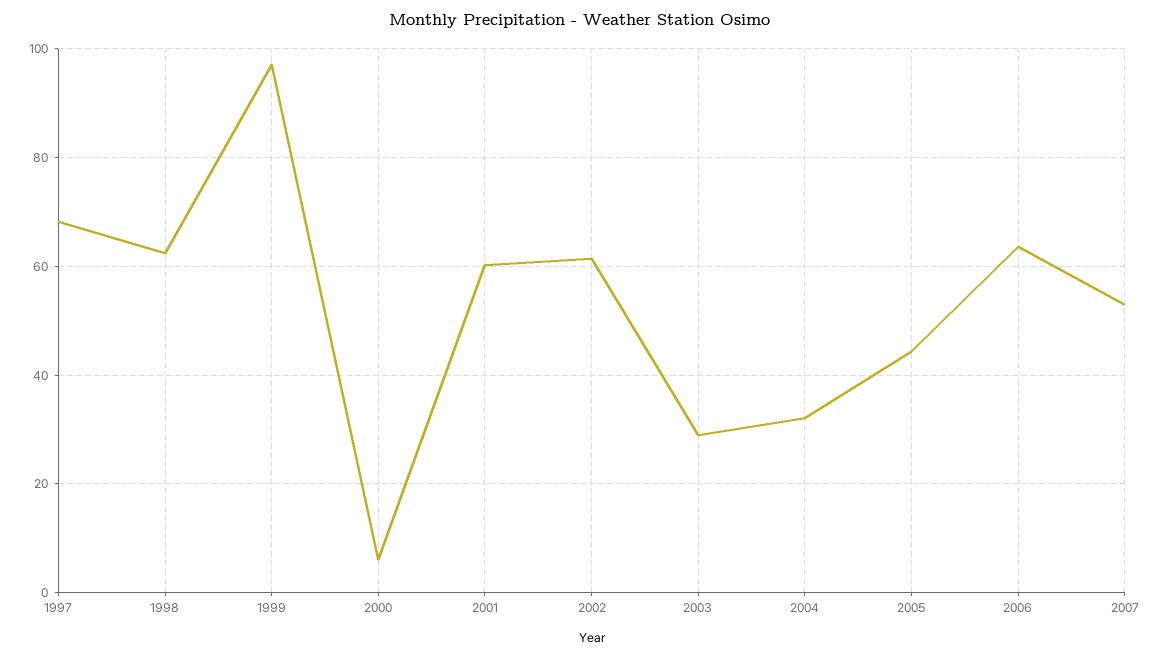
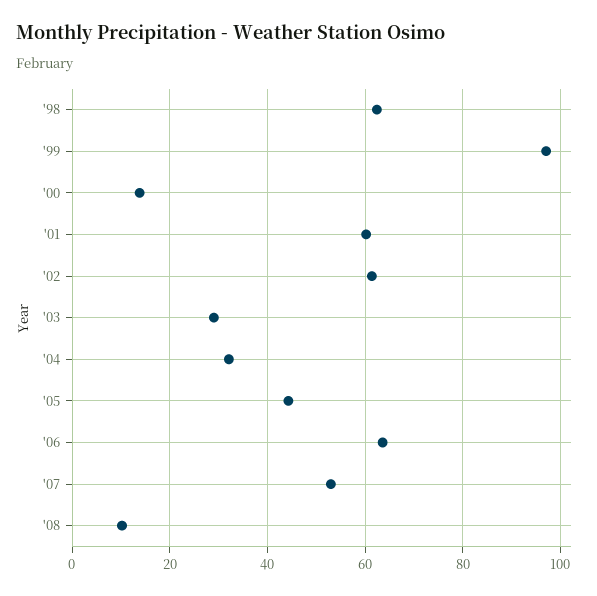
1997: 68 -> none
2000: 6 -> 14
'08: none -> 10

